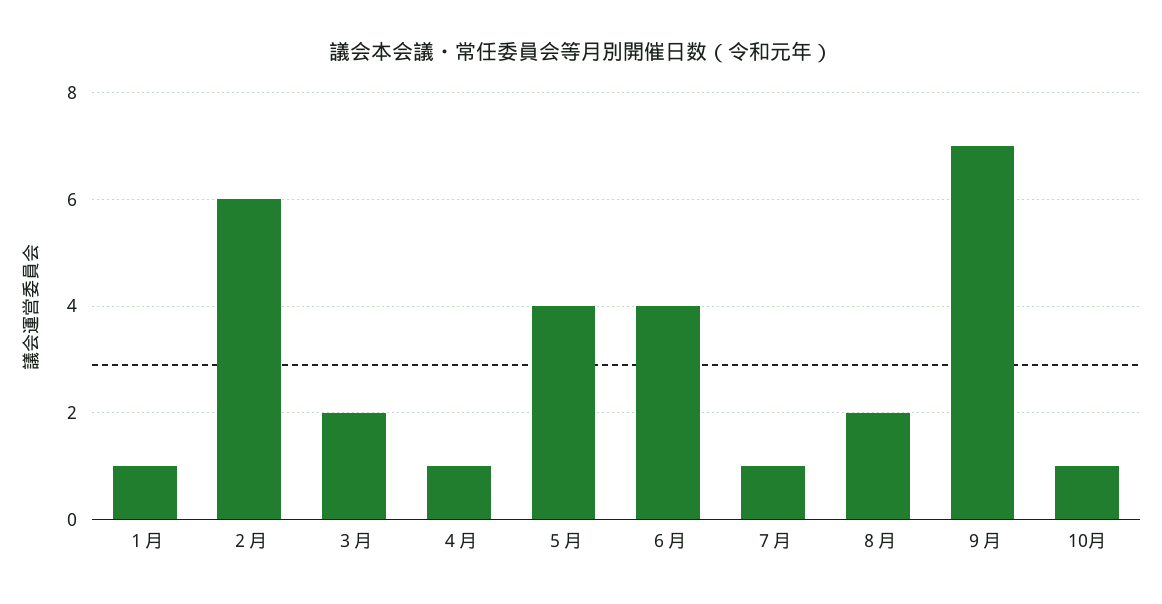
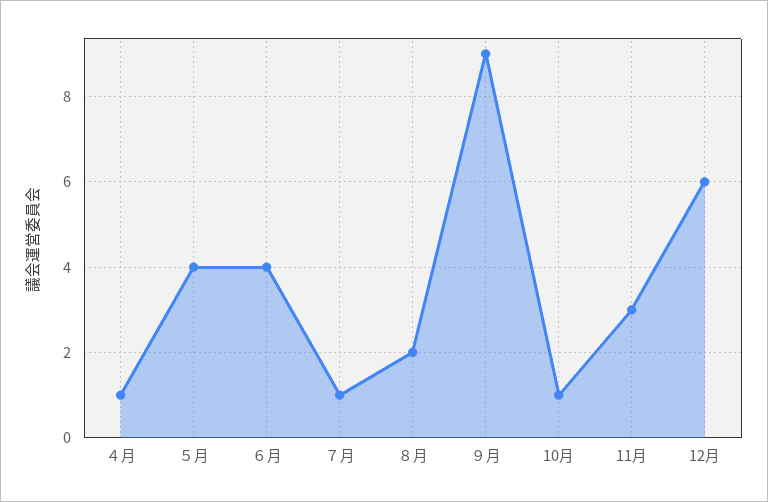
１月: 1 -> none
２月: 6 -> none
３月: 2 -> none
９月: 7 -> 9
11月: none -> 3
12月: none -> 6

